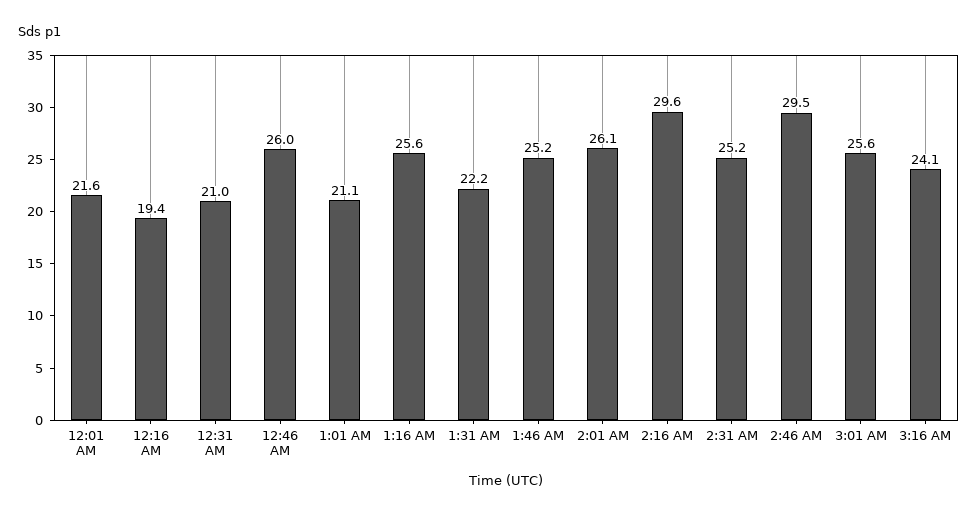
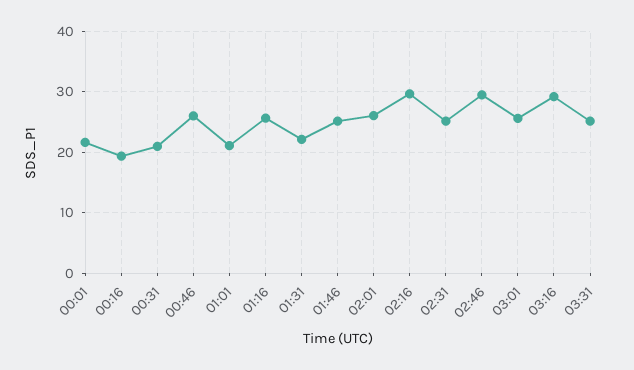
3:16 AM: 24.1 -> 29
03:31: none -> 25

